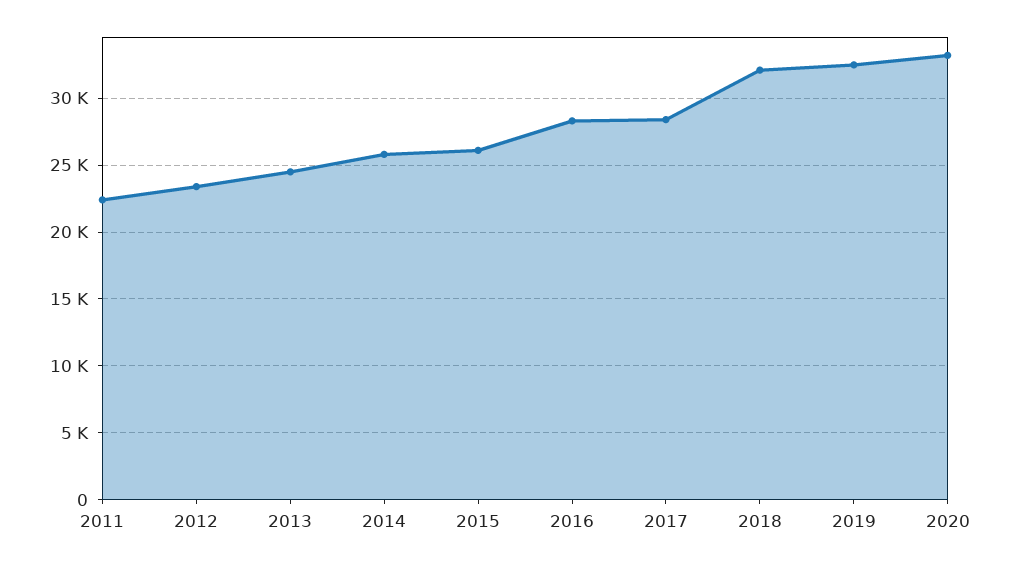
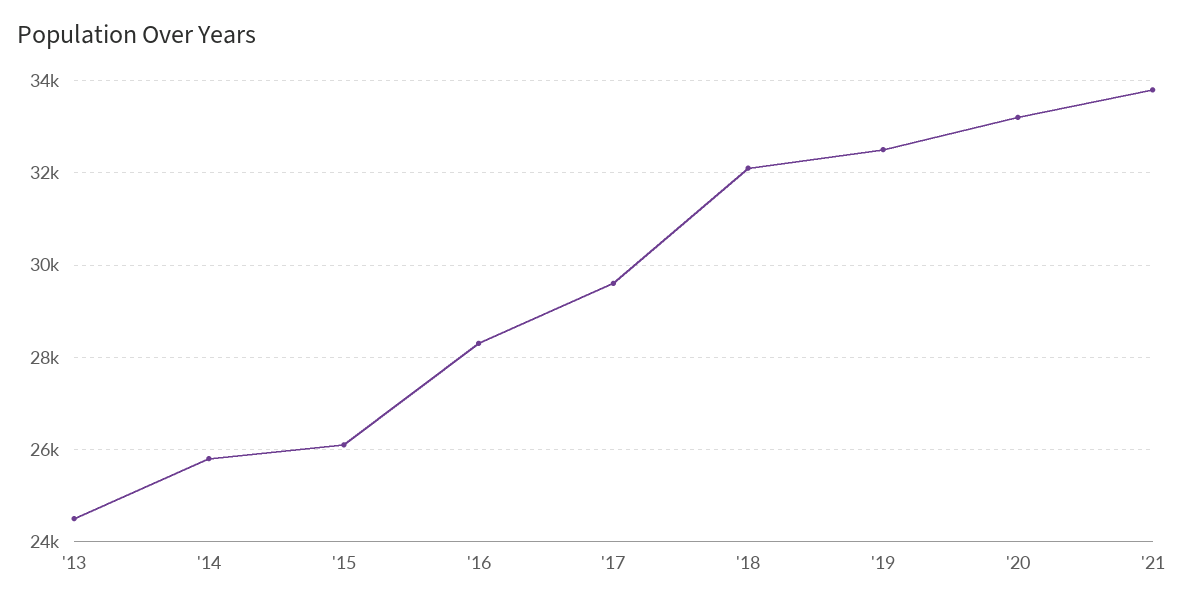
2011: 22500 -> none
2012: 23500 -> none
2017: 28500 -> 29600
'21: none -> 33800

